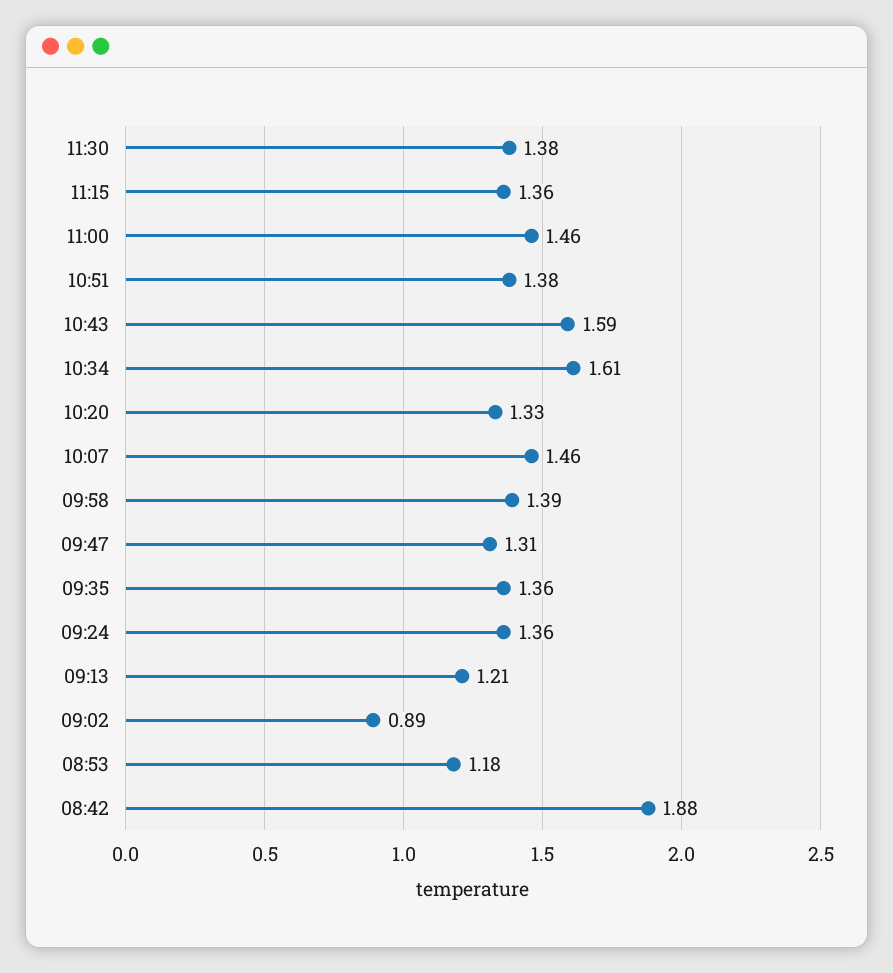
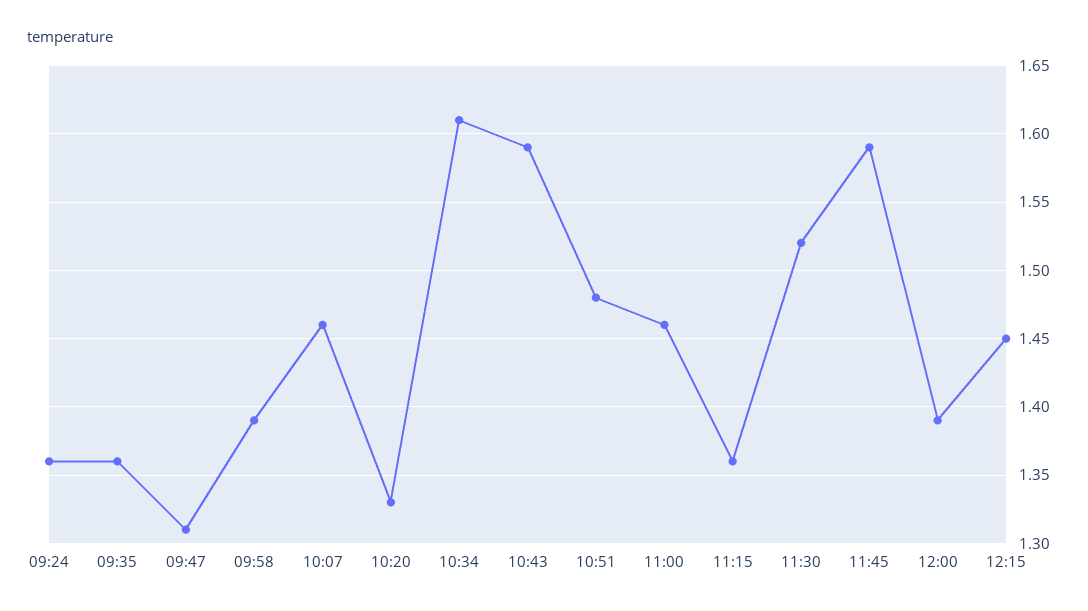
11:30: 1.38 -> 1.52
10:51: 1.38 -> 1.48
09:13: 1.21 -> none
09:02: 0.89 -> none
08:53: 1.18 -> none
08:42: 1.88 -> none
11:45: none -> 1.59
12:00: none -> 1.39
12:15: none -> 1.45

